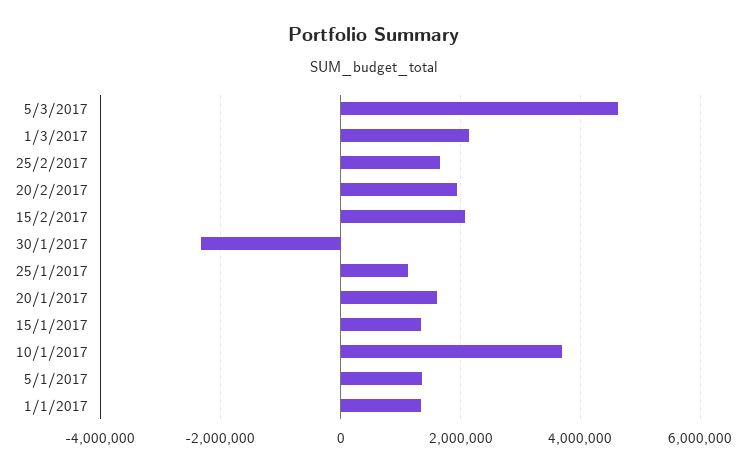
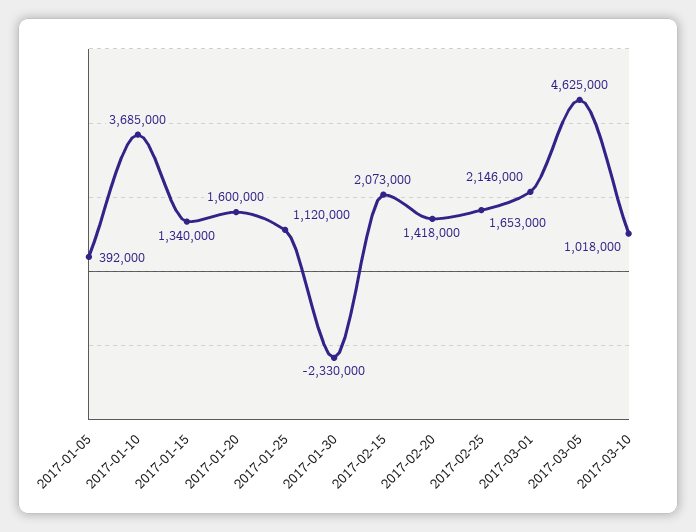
20/2/2017: 2000000 -> 1418000
5/1/2017: 1400000 -> 392000
1/1/2017: 1400000 -> none
2017-03-10: none -> 1018000

